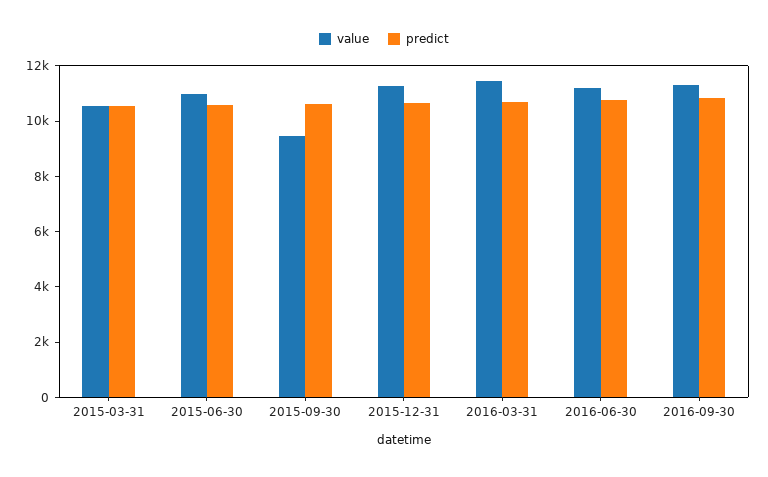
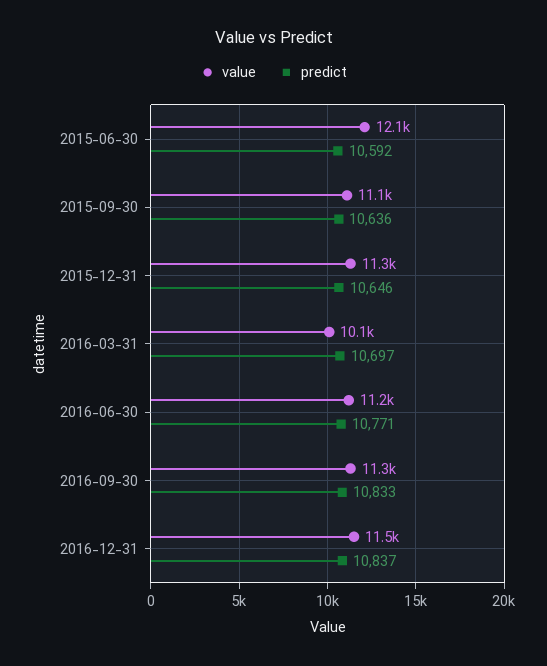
value, 2015-03-31: 10500 -> none
predict, 2015-03-31: 10500 -> none
value, 2015-06-30: 11000 -> 12100
value, 2015-09-30: 9500 -> 11100
value, 2016-03-31: 11500 -> 10100
value, 2016-12-31: none -> 11500
predict, 2016-12-31: none -> 10837

